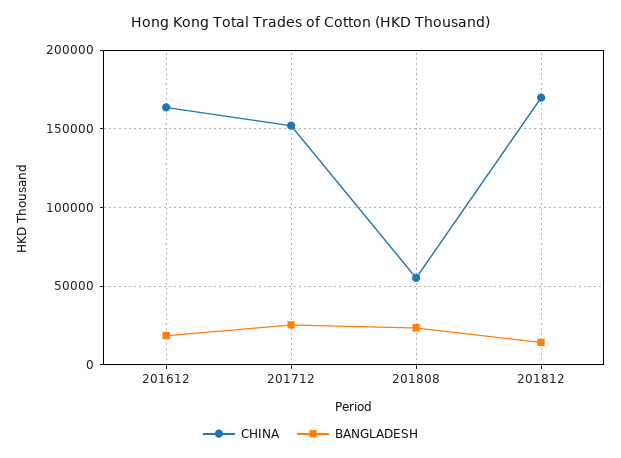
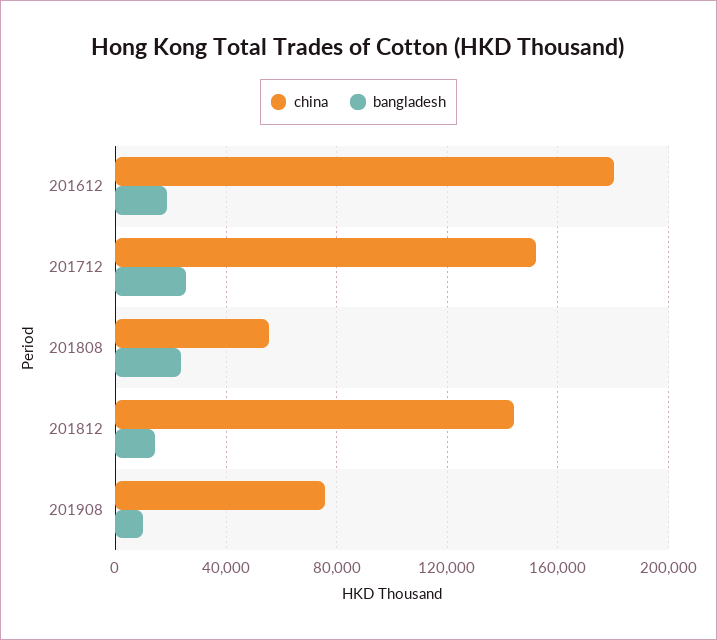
CHINA, 201612: 165000 -> 180000
CHINA, 201812: 170000 -> 145000
CHINA, 201908: none -> 75000
BANGLADESH, 201908: none -> 10000

